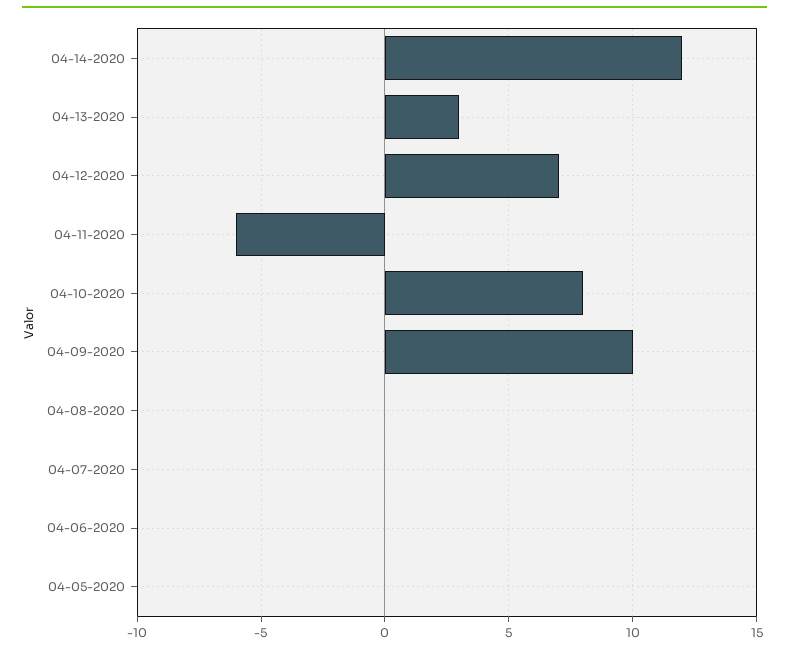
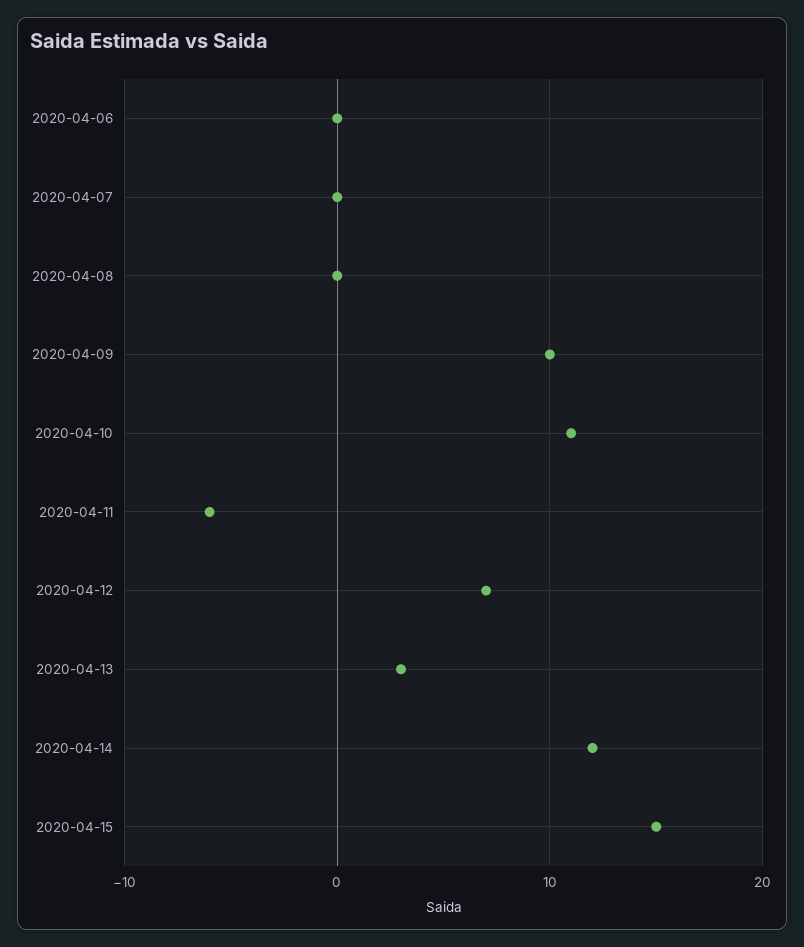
04-10-2020: 8 -> 11
04-05-2020: 0 -> none
2020-04-15: none -> 15

